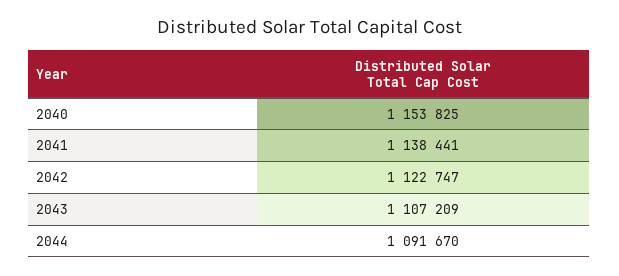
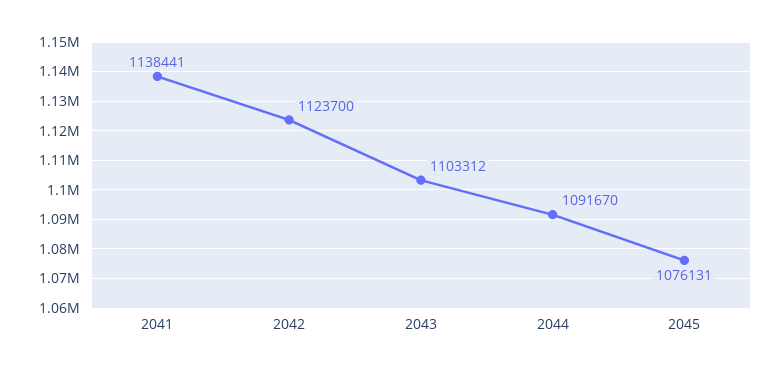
2040: 1153825 -> none
2042: 1122747 -> 1123700
2043: 1107209 -> 1103312
2045: none -> 1076131

